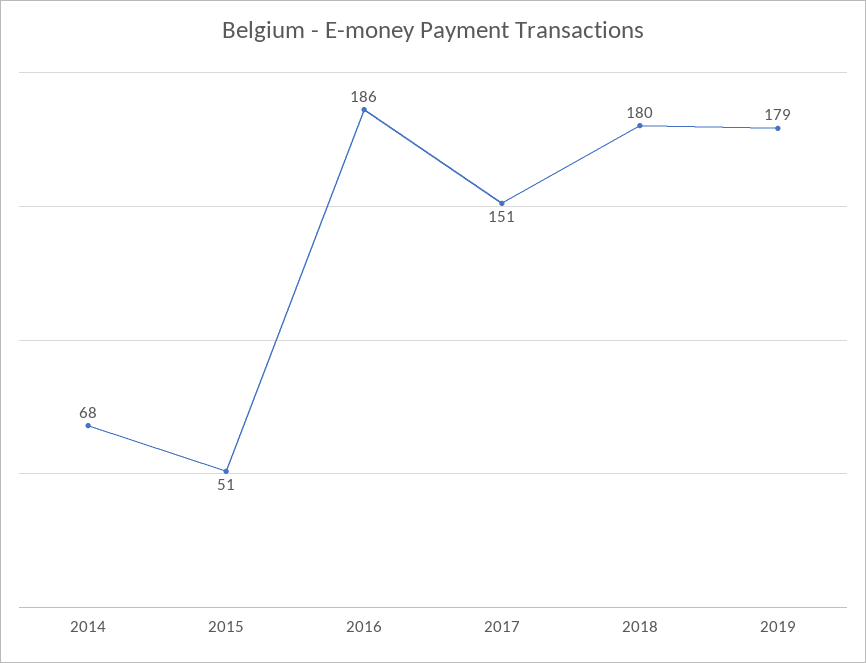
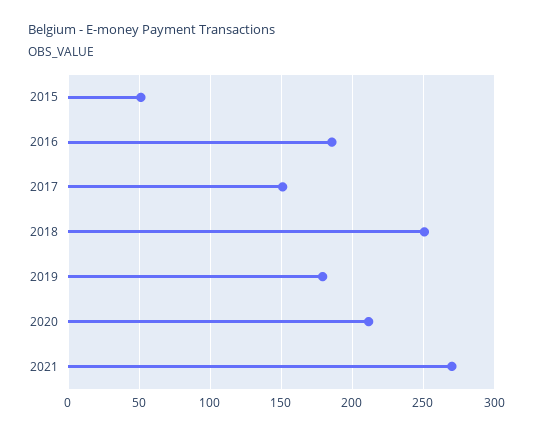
2014: 68 -> none
2018: 180 -> 250
2020: none -> 210
2021: none -> 270

